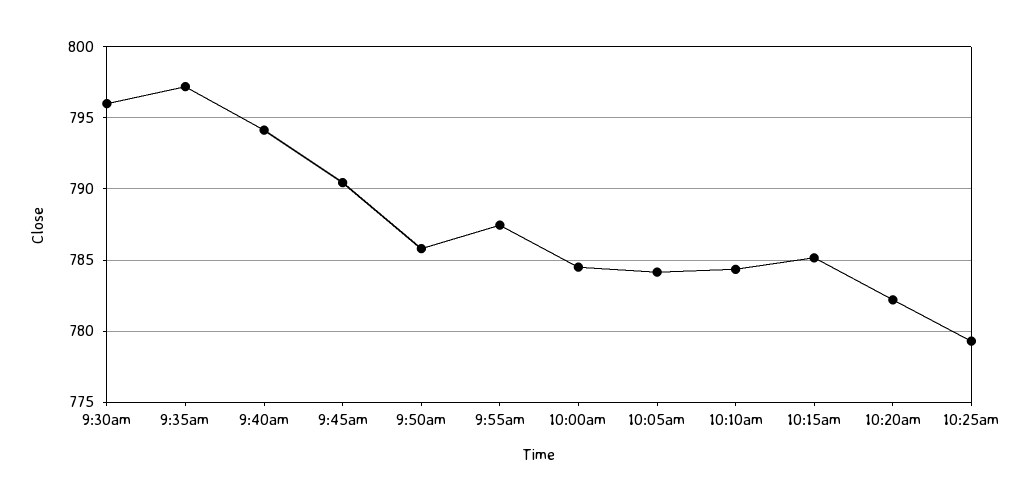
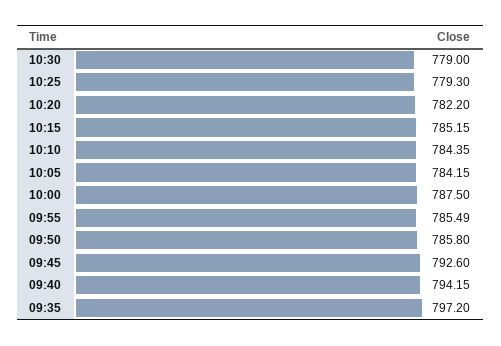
9:30am: 796 -> none
9:45am: 790.5 -> 792.6
9:55am: 787.5 -> 785.49
10:00am: 784.5 -> 787.5
10:30: none -> 779

